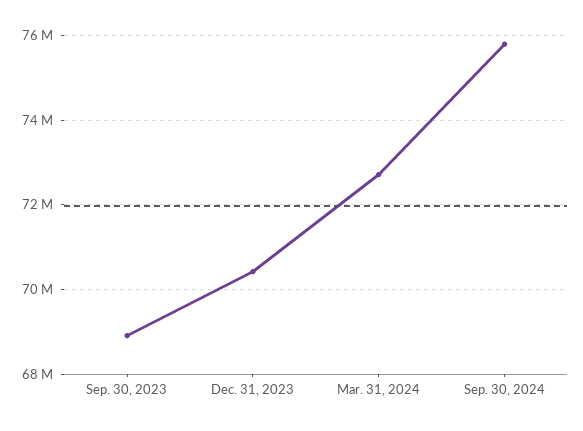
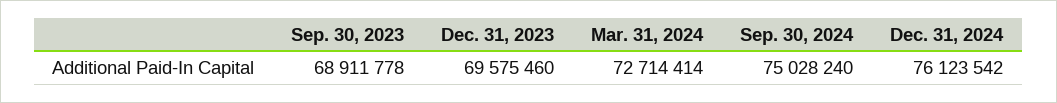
Dec. 31, 2023: 70400000 -> 69575460
Sep. 30, 2024: 75800000 -> 75028240
Dec. 31, 2024: none -> 76123542

